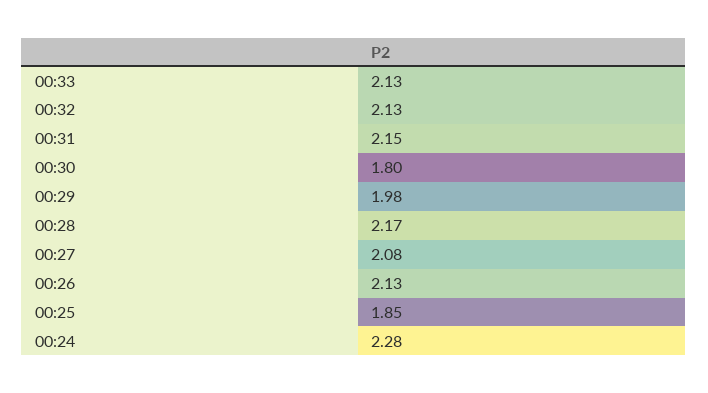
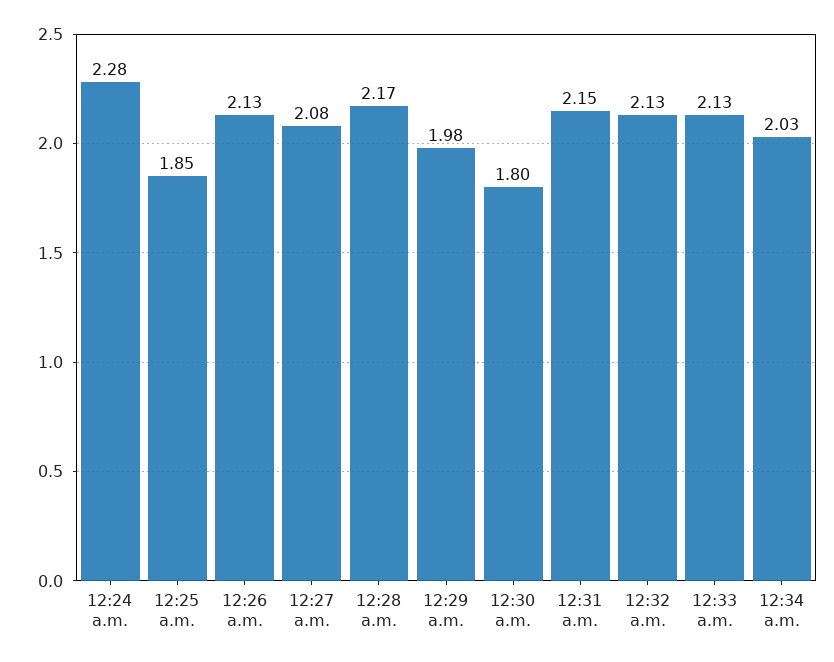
12:34 a.m.: none -> 2.03

